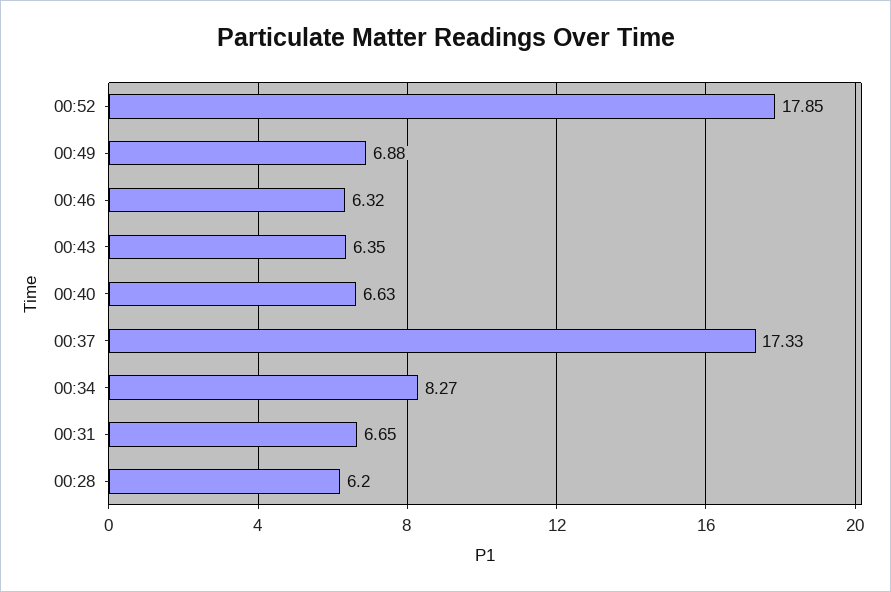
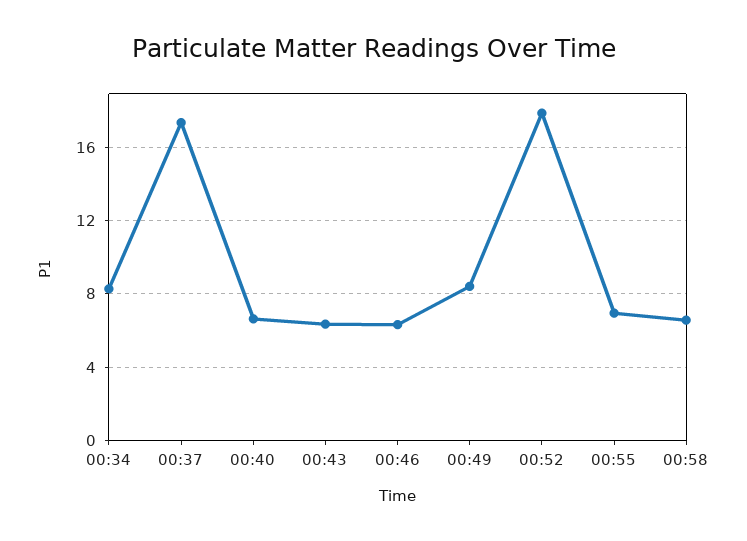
00:49: 6.88 -> 8.5
00:31: 6.65 -> none
00:28: 6.2 -> none
00:55: none -> 7
00:58: none -> 6.5

